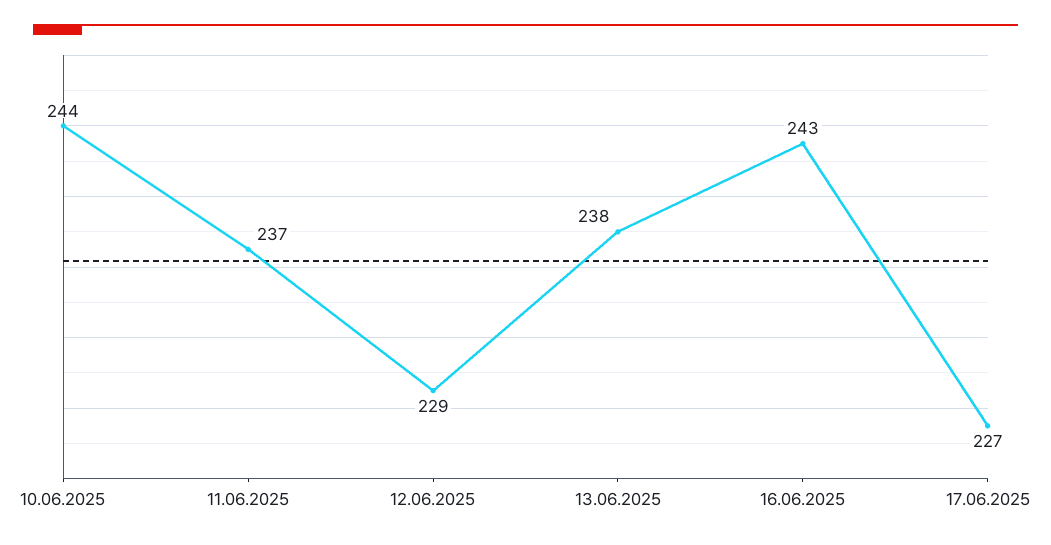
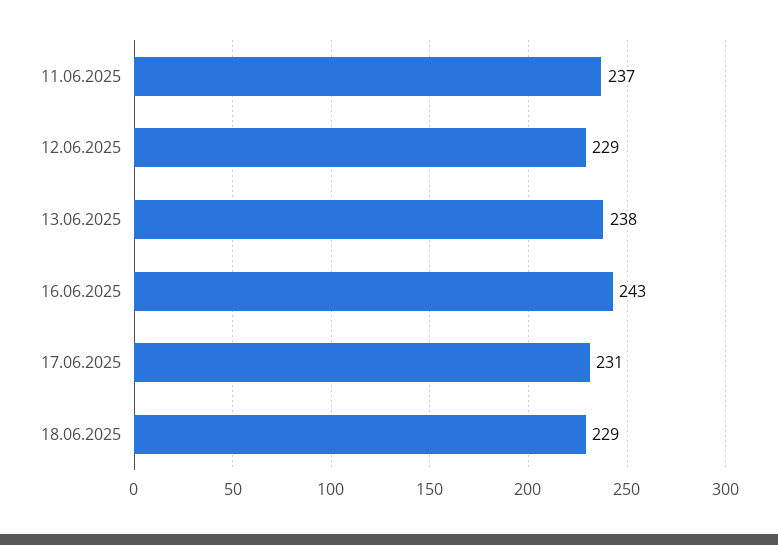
10.06.2025: 244 -> none
17.06.2025: 227 -> 231
18.06.2025: none -> 229

